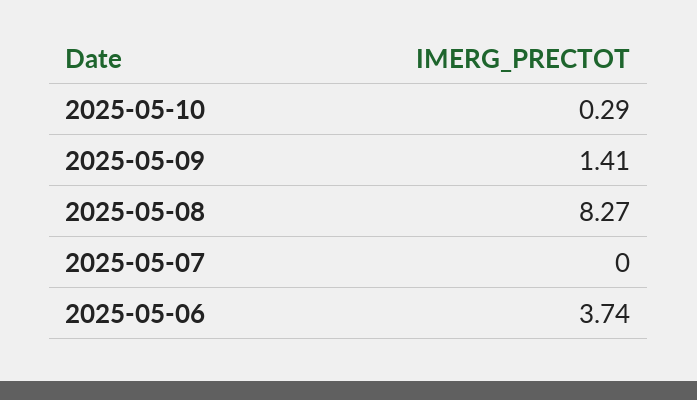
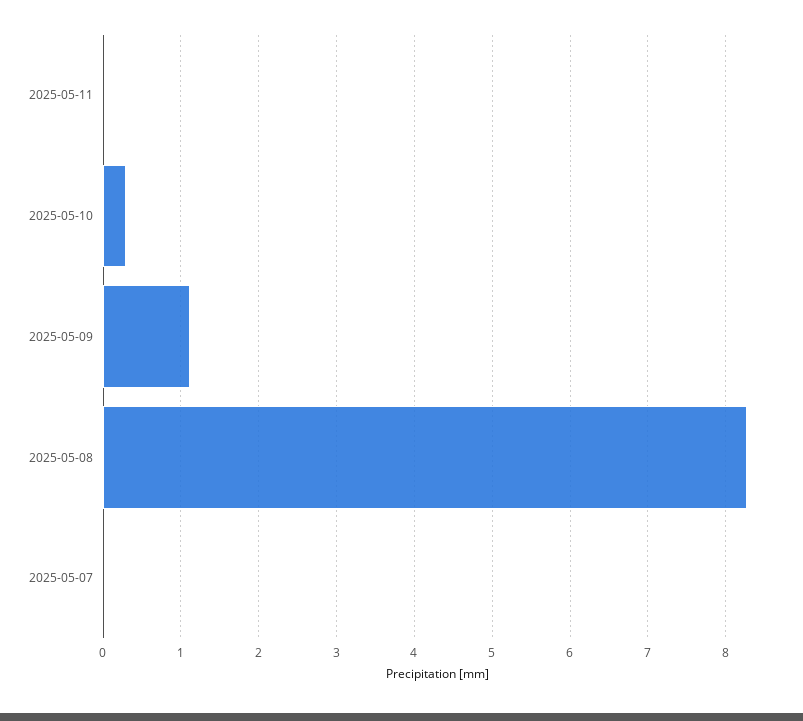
2025-05-09: 1.41 -> 1.1
2025-05-06: 3.74 -> none
2025-05-11: none -> 0

